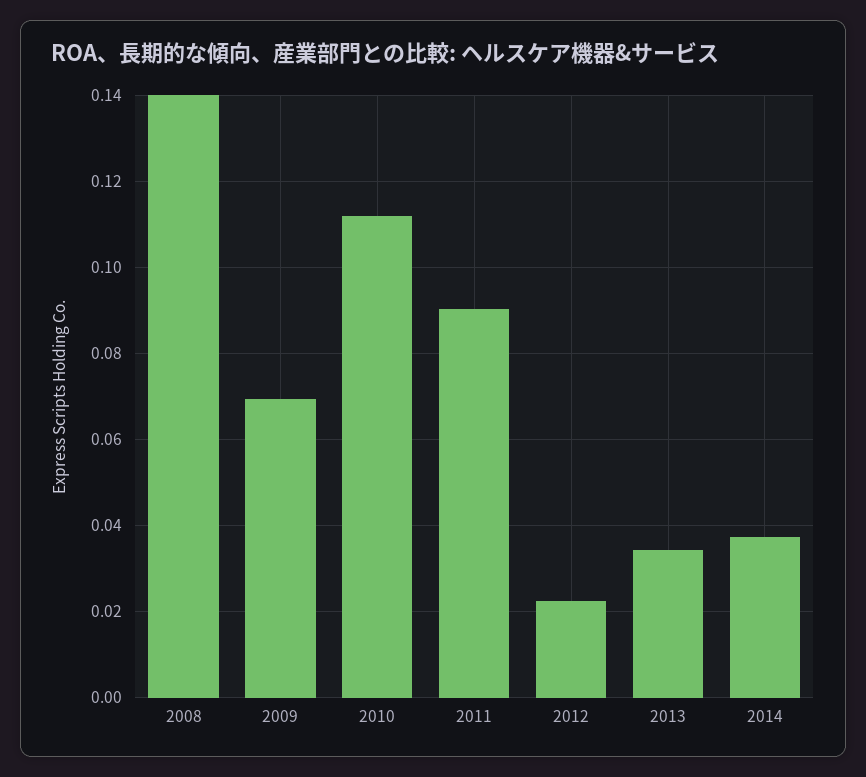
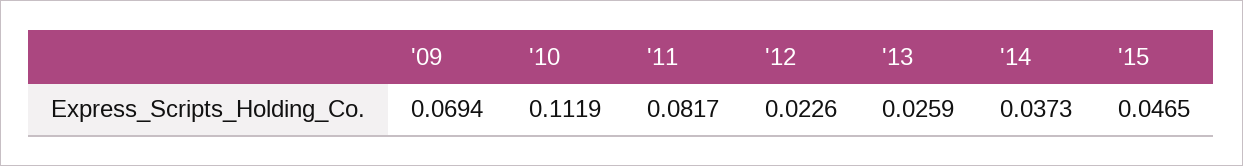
2008: 0.14 -> none
2011: 0.09 -> 0.0817
2013: 0.034 -> 0.0259
'15: none -> 0.0465

